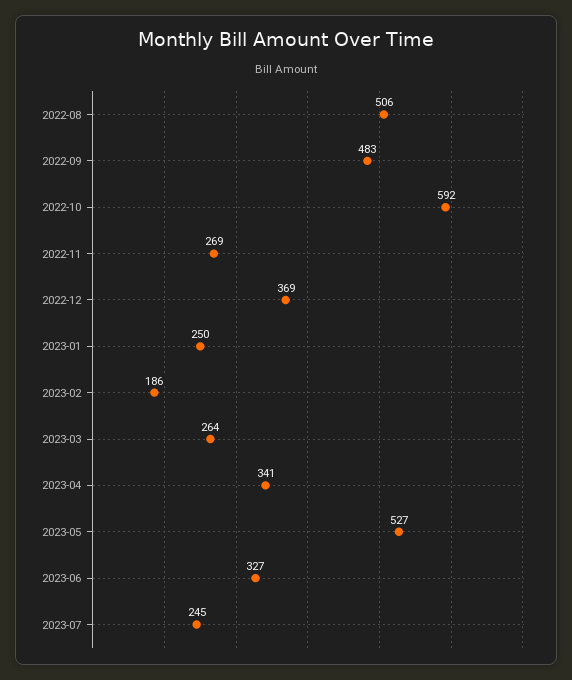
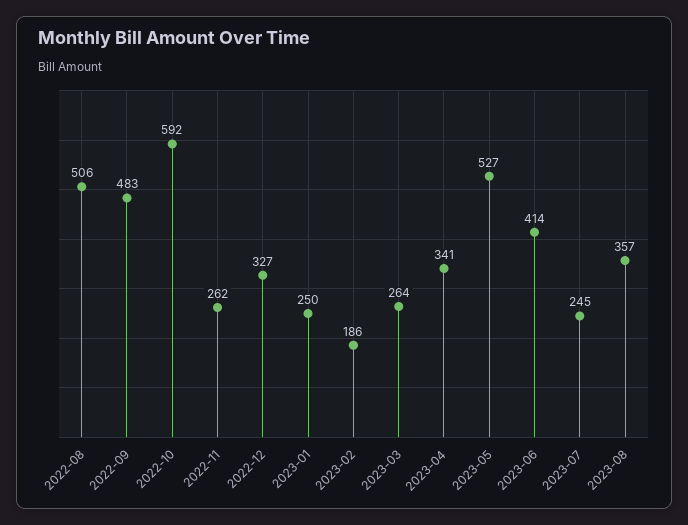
2022-11: 269 -> 262
2022-12: 369 -> 327
2023-06: 327 -> 414
2023-08: none -> 357

